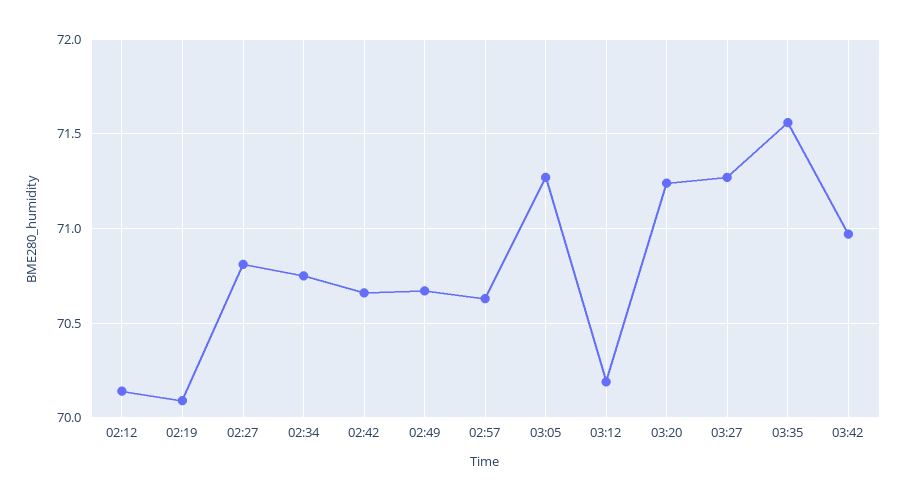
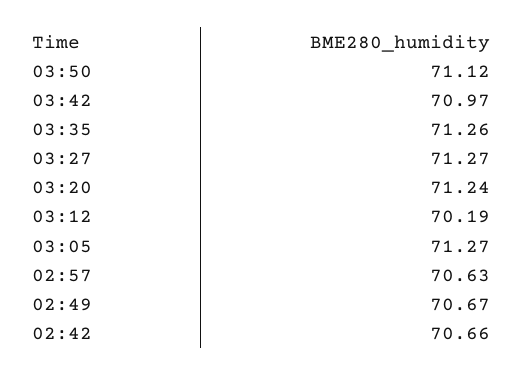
02:12: 70.15 -> none
02:19: 70.1 -> none
02:27: 70.8 -> none
02:34: 70.75 -> none
03:35: 71.55 -> 71.26
03:50: none -> 71.12

